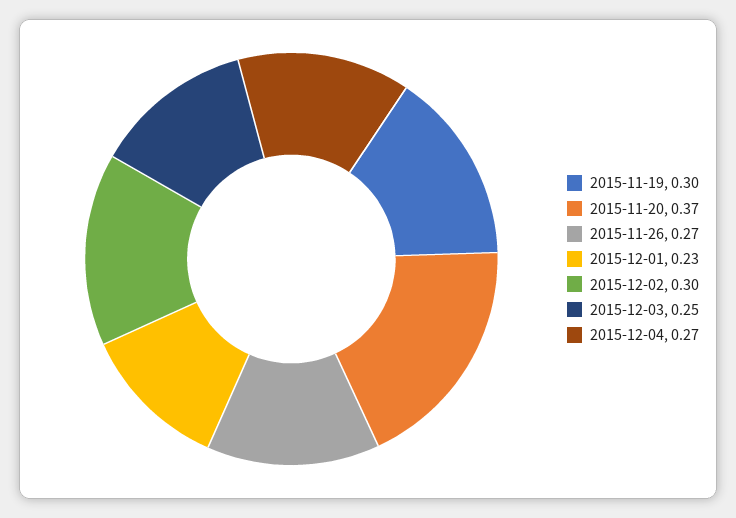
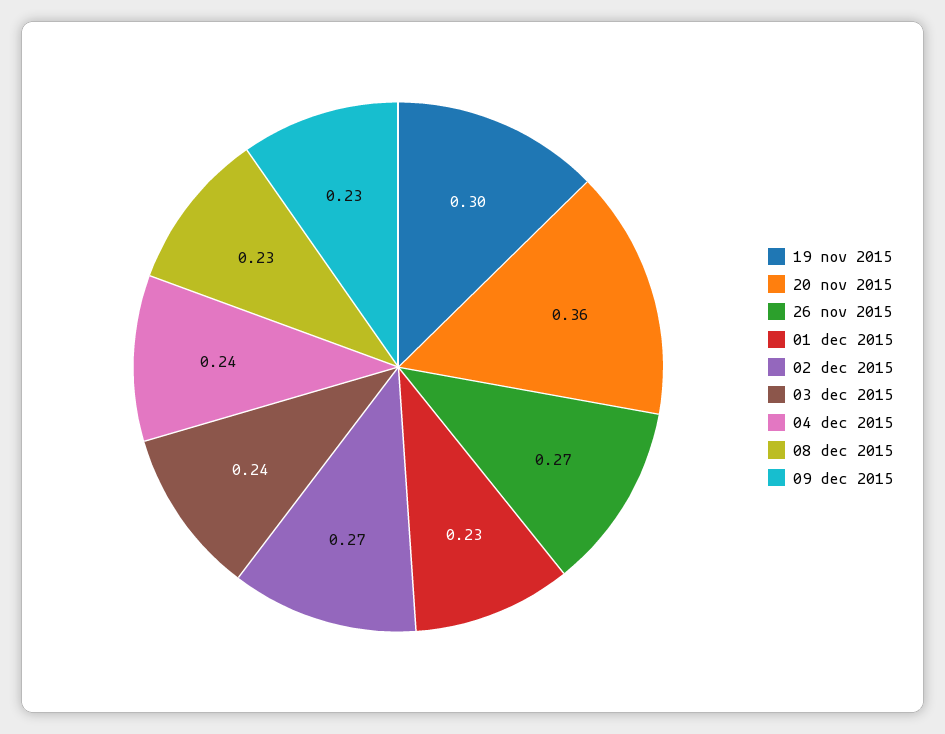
2015-11-20: 0.37 -> 0.36
2015-12-02: 0.3 -> 0.27
2015-12-03: 0.25 -> 0.24
2015-12-04: 0.27 -> 0.24
08 dec 2015: none -> 0.23
09 dec 2015: none -> 0.23

